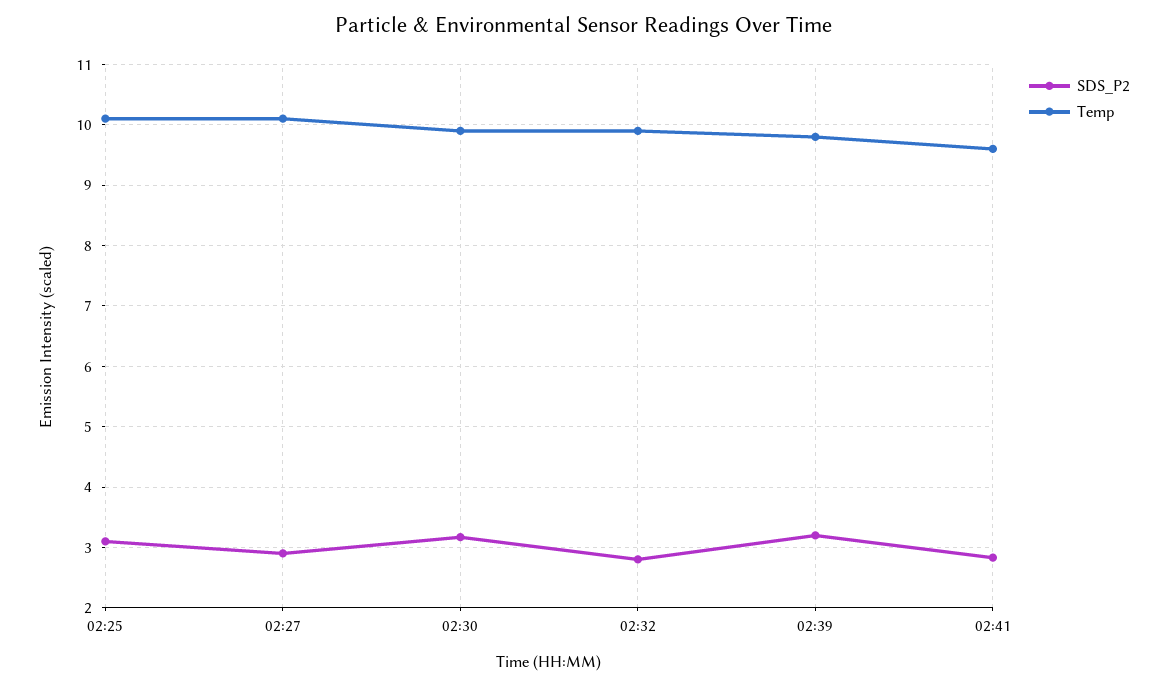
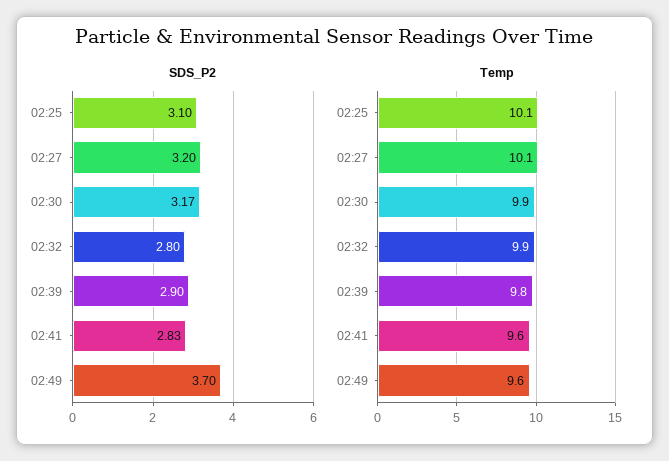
SDS_P2, 02:27: 2.9 -> 3.2
SDS_P2, 02:39: 3.2 -> 2.9
SDS_P2, 02:49: none -> 3.7
Temp, 02:49: none -> 9.6

